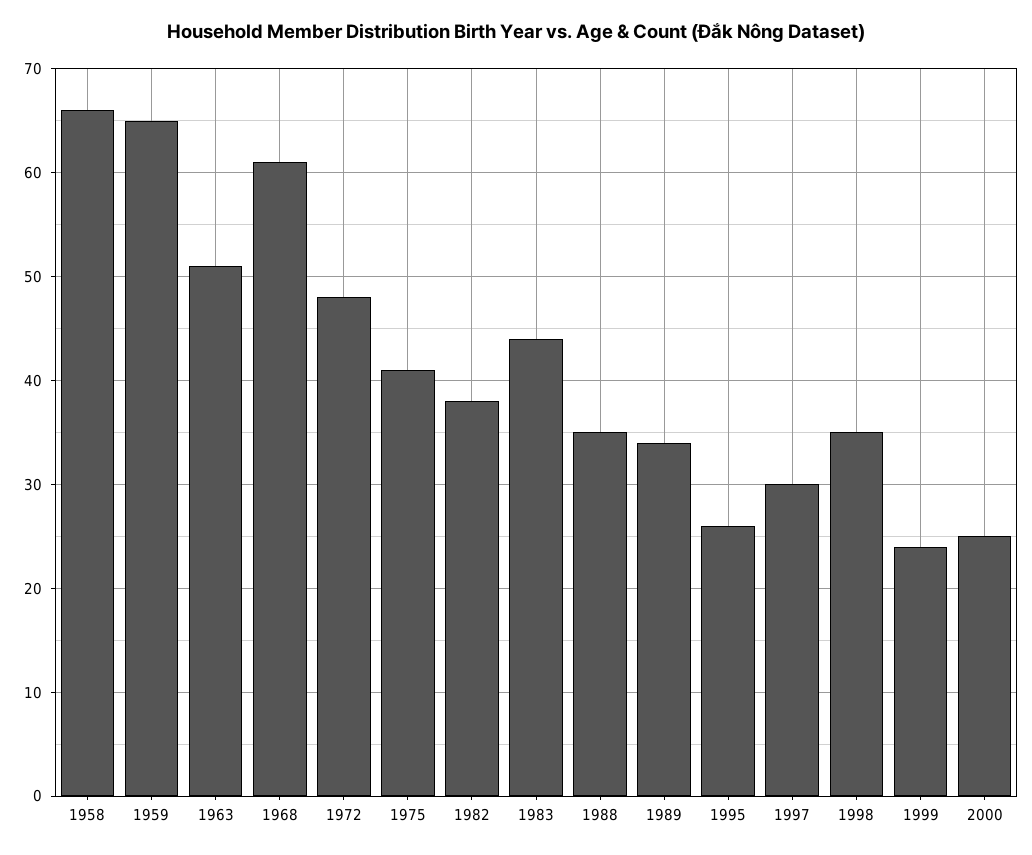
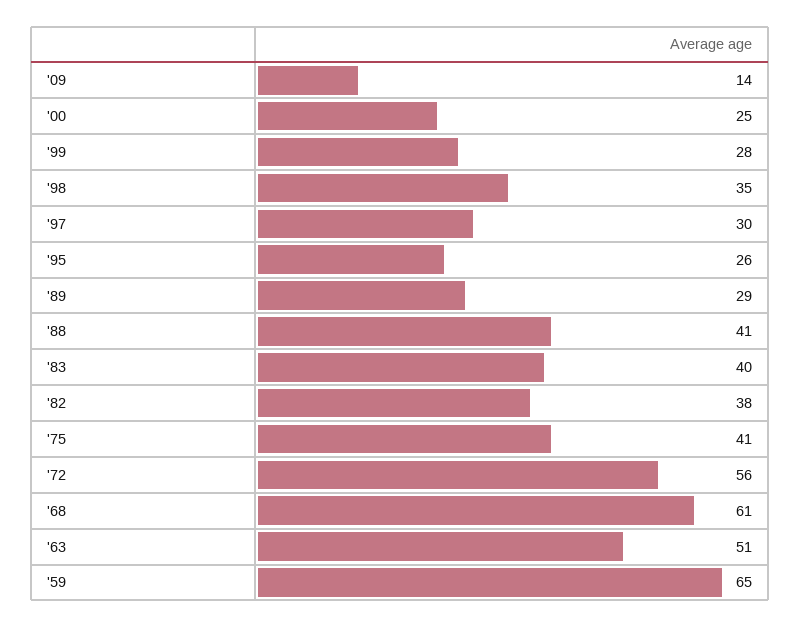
1958: 66 -> none
1972: 48 -> 56
1983: 44 -> 40
1988: 35 -> 41
1989: 34 -> 29
1999: 24 -> 28
'09: none -> 14

